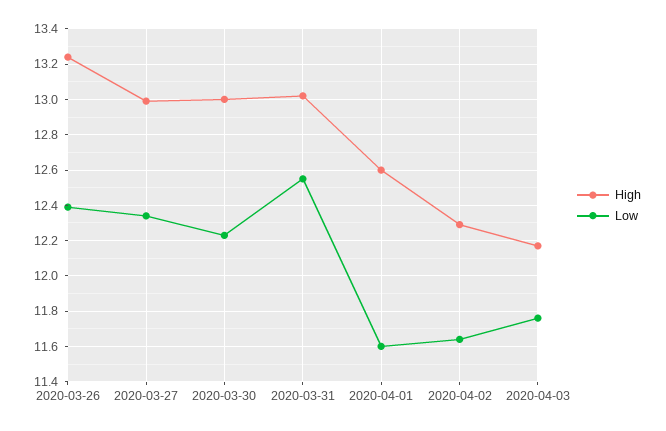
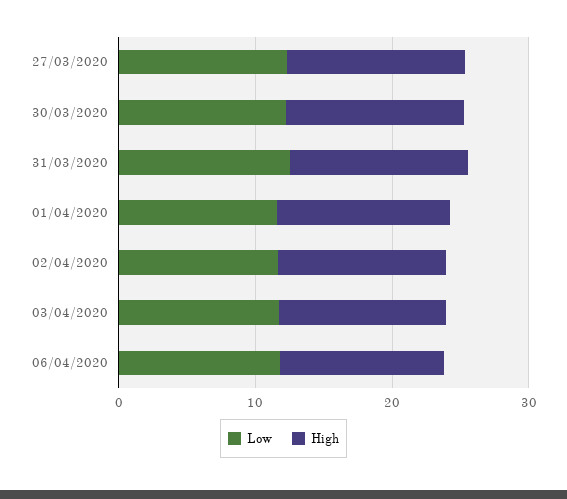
High, 2020-03-26: 13.25 -> none
Low, 2020-03-26: 12.4 -> none
Low, 06/04/2020: none -> 12
High, 06/04/2020: none -> 12

